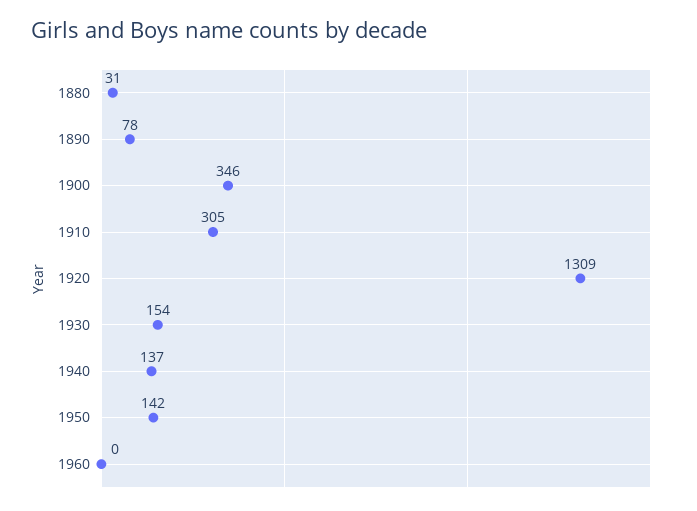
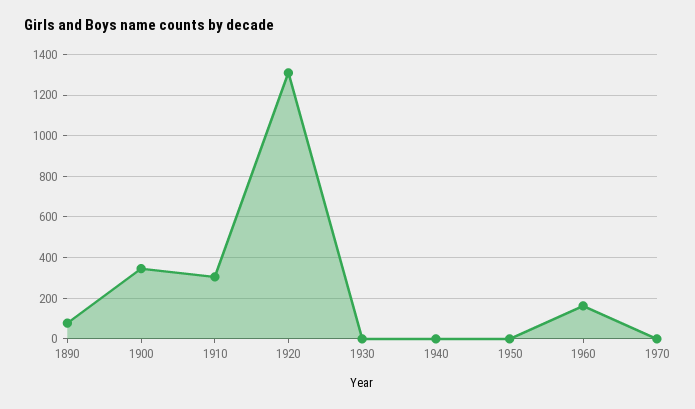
1880: 31 -> none
1930: 154 -> 0
1940: 137 -> 0
1950: 142 -> 0
1960: 0 -> 150
1970: none -> 0

